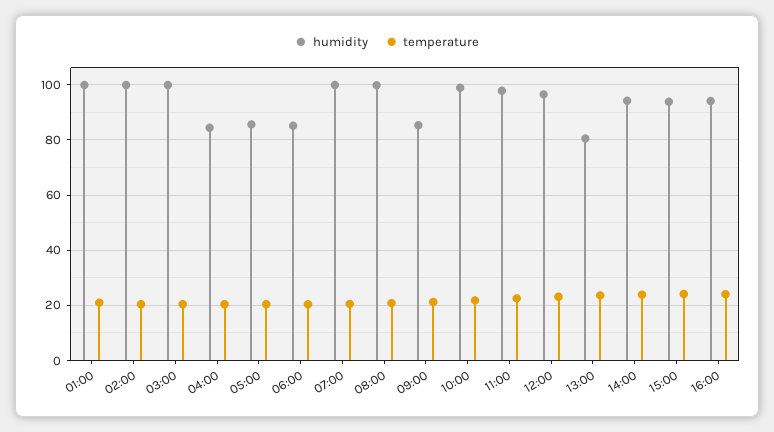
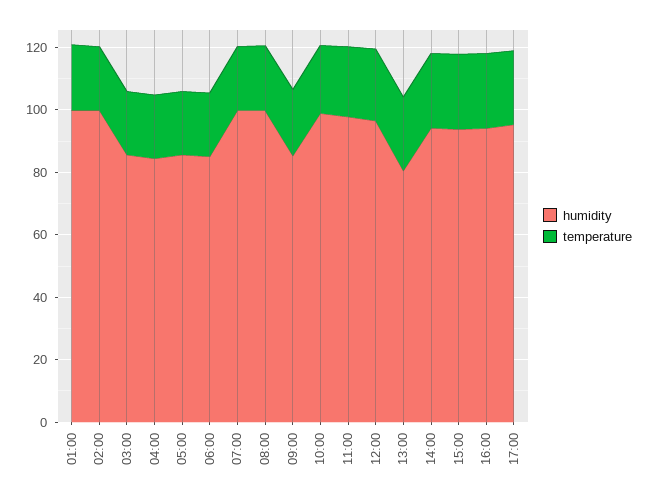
humidity, 03:00: 100 -> 85
humidity, 17:00: none -> 95
temperature, 17:00: none -> 25

